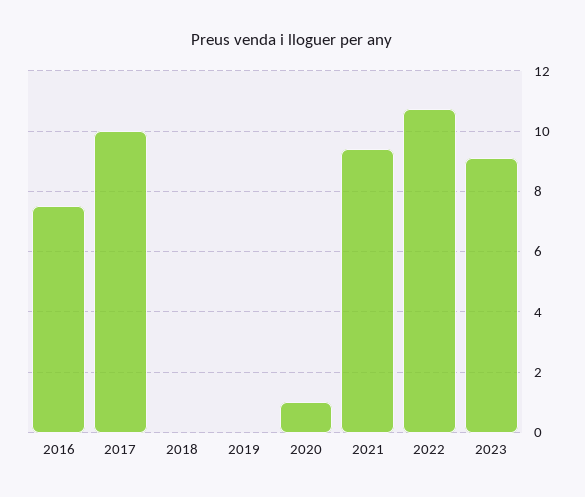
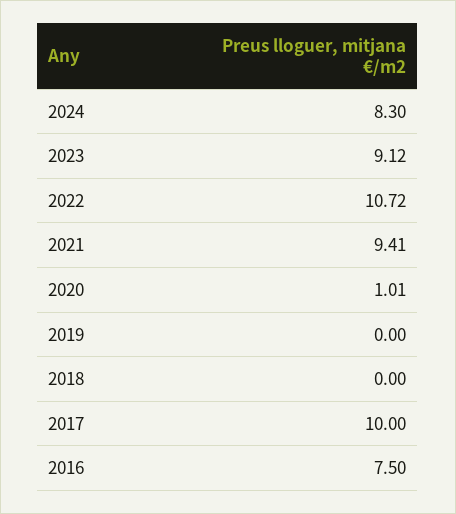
2024: none -> 8.3

